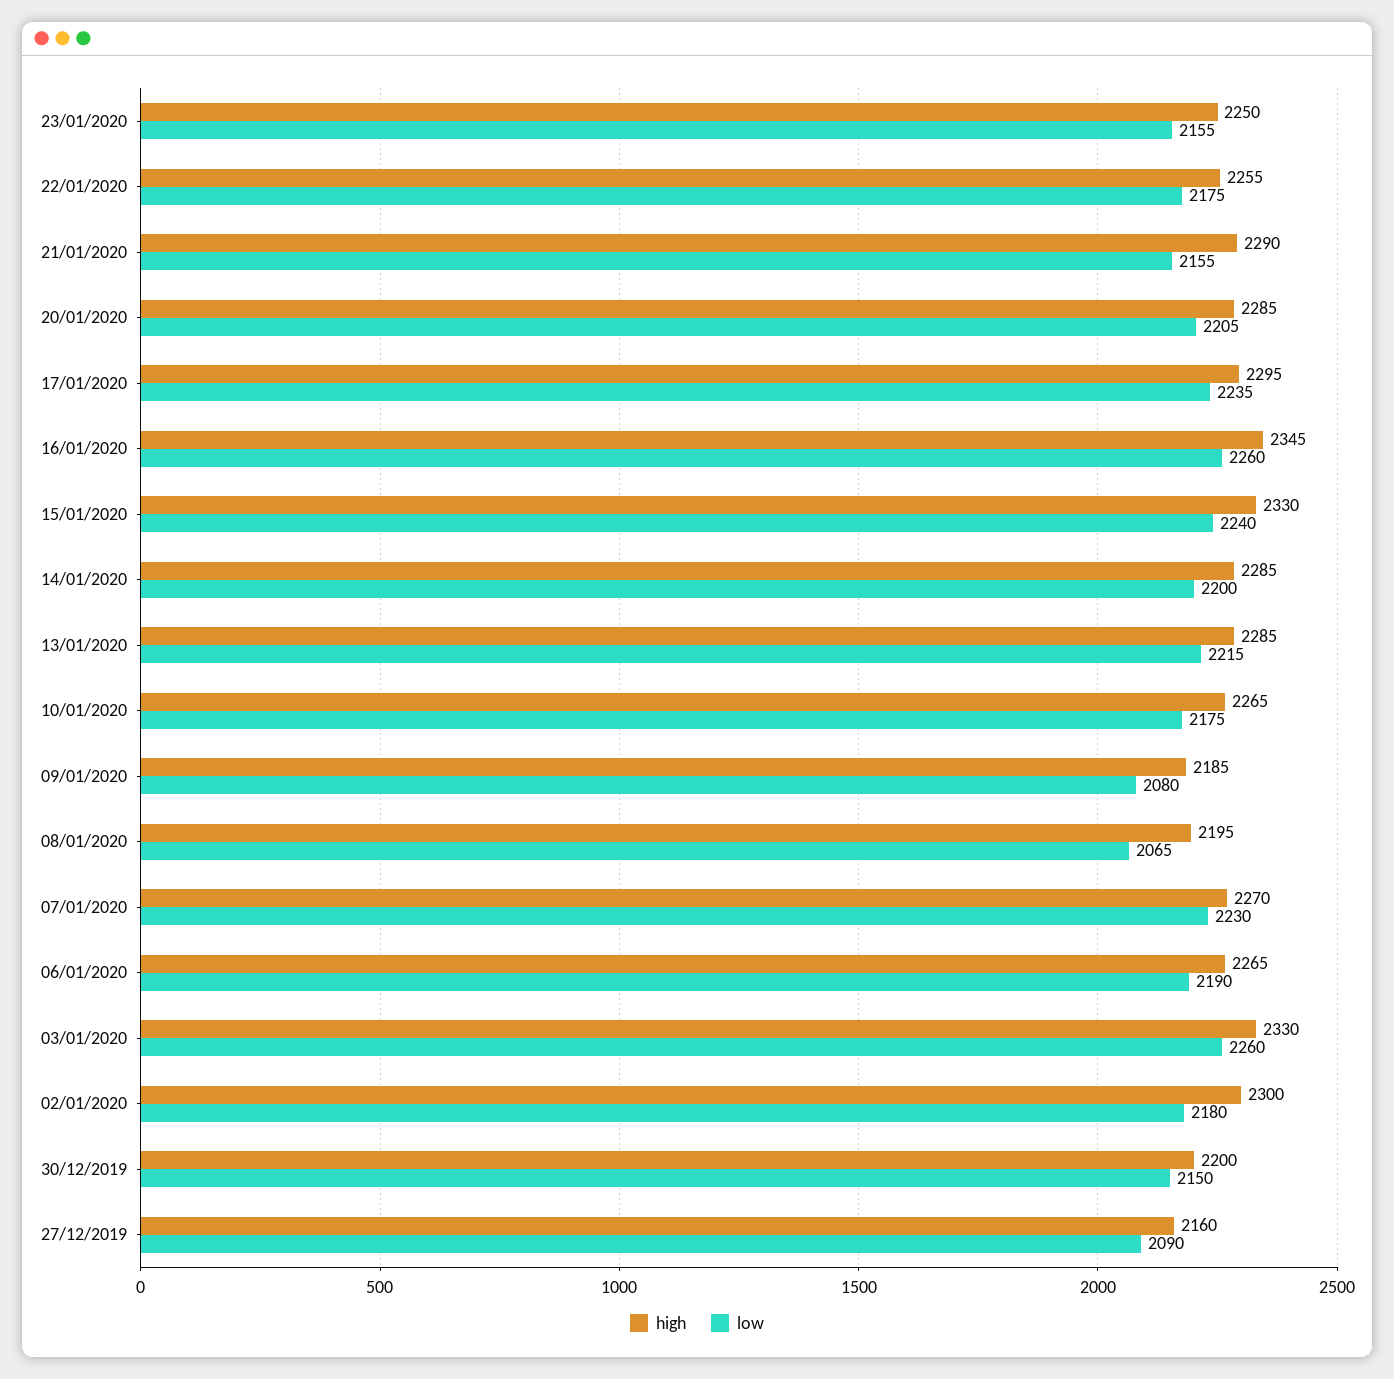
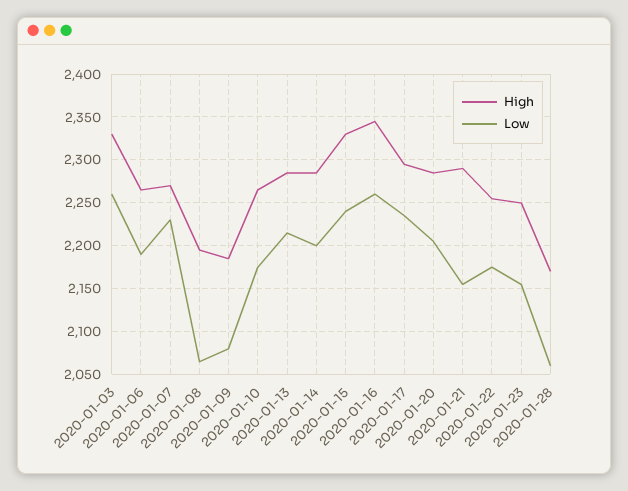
high, 02/01/2020: 2300 -> none
low, 02/01/2020: 2180 -> none
high, 30/12/2019: 2200 -> none
low, 30/12/2019: 2150 -> none
high, 27/12/2019: 2160 -> none
low, 27/12/2019: 2090 -> none
high, 2020-01-28: none -> 2170
low, 2020-01-28: none -> 2060

